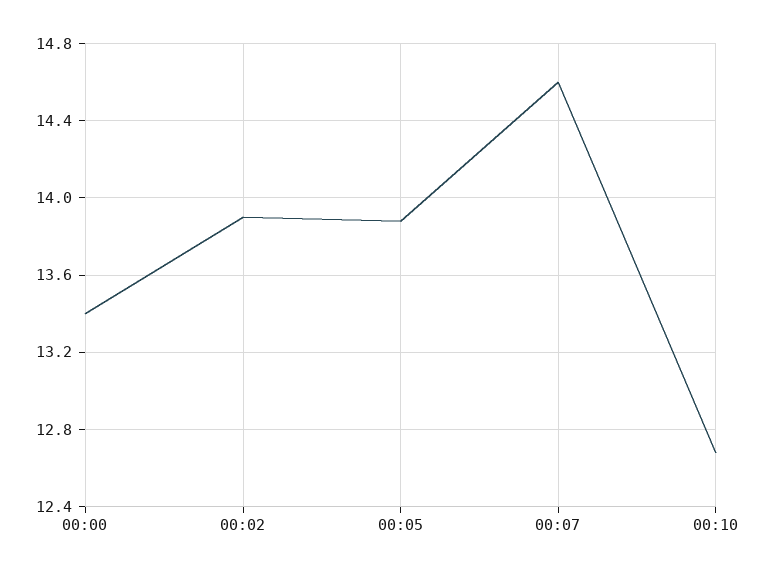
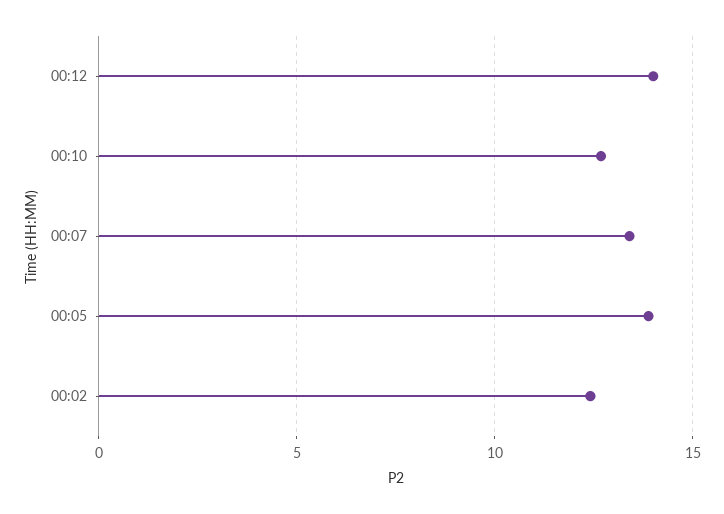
00:00: 13.4 -> none
00:02: 13.9 -> 12.5
00:07: 14.6 -> 13.5
00:12: none -> 14

